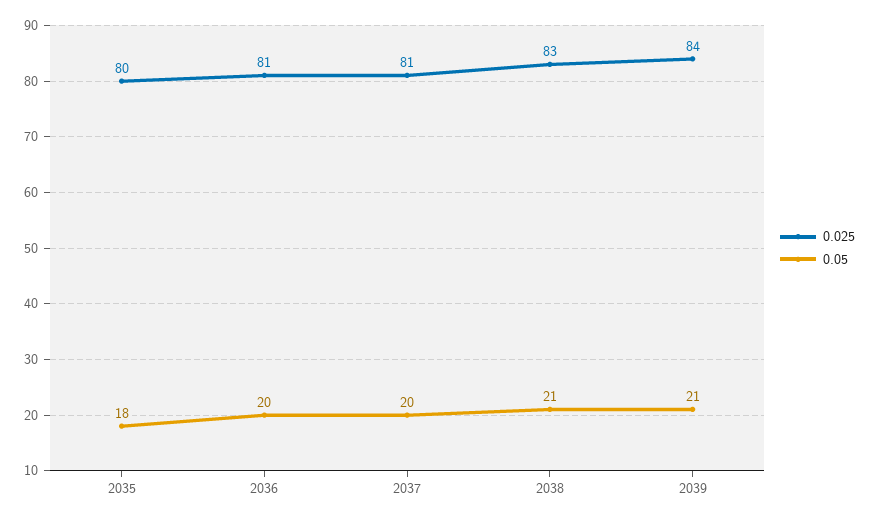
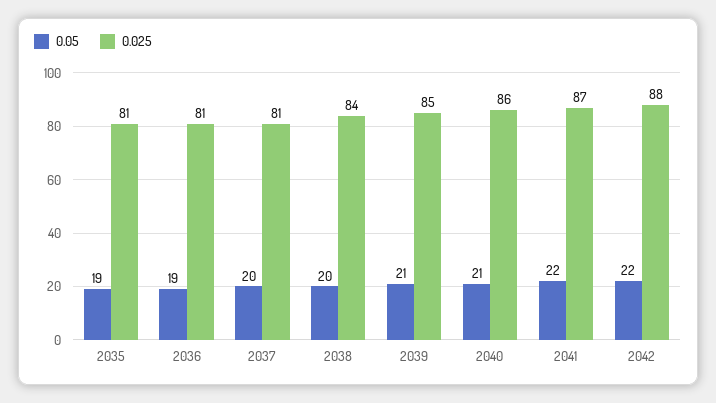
0.025, 2035: 80 -> 81
0.05, 2035: 18 -> 19
0.05, 2036: 20 -> 19
0.025, 2038: 83 -> 84
0.05, 2038: 21 -> 20
0.025, 2039: 84 -> 85
0.05, 2040: none -> 21
0.025, 2040: none -> 86
0.05, 2041: none -> 22
0.025, 2041: none -> 87
0.05, 2042: none -> 22
0.025, 2042: none -> 88

